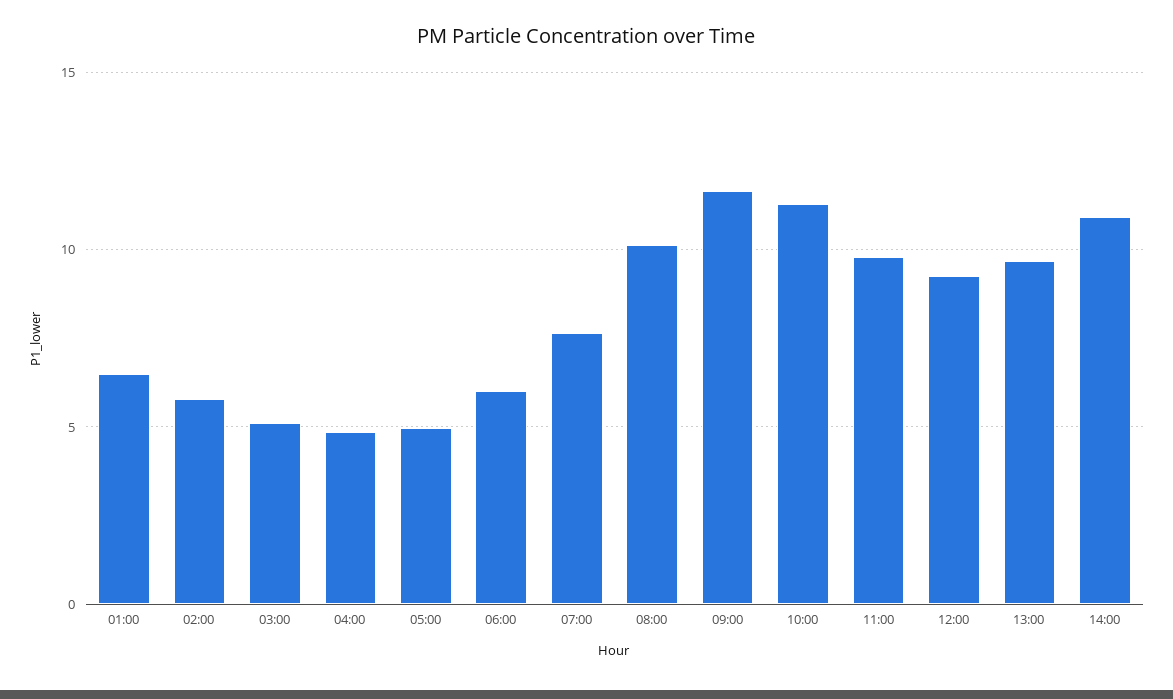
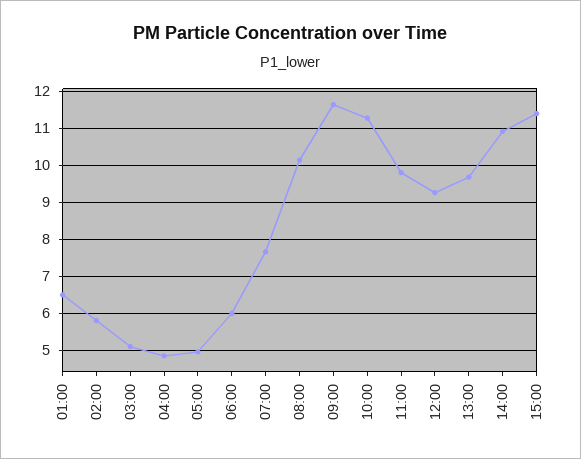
15:00: none -> 11.4

